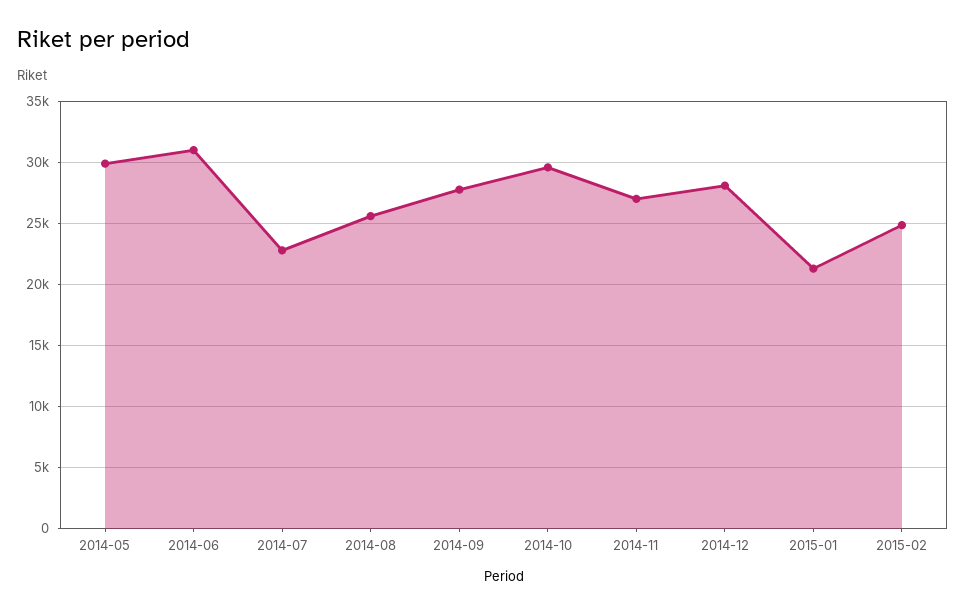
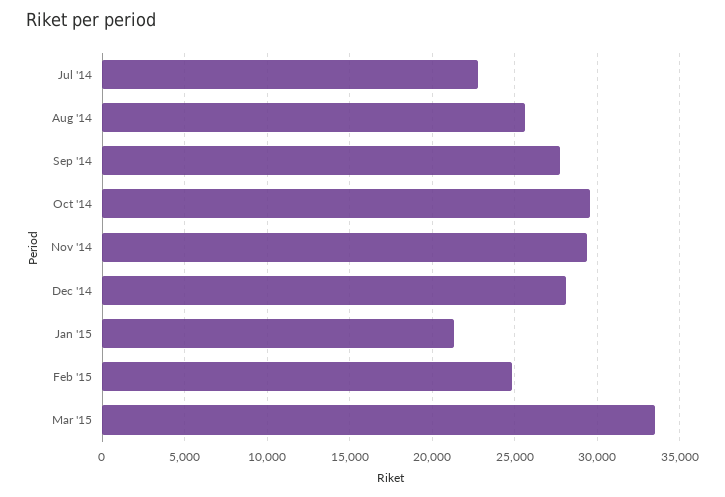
2014-05: 30000 -> none
2014-06: 31000 -> none
2014-11: 27000 -> 29500
Mar '15: none -> 33500

